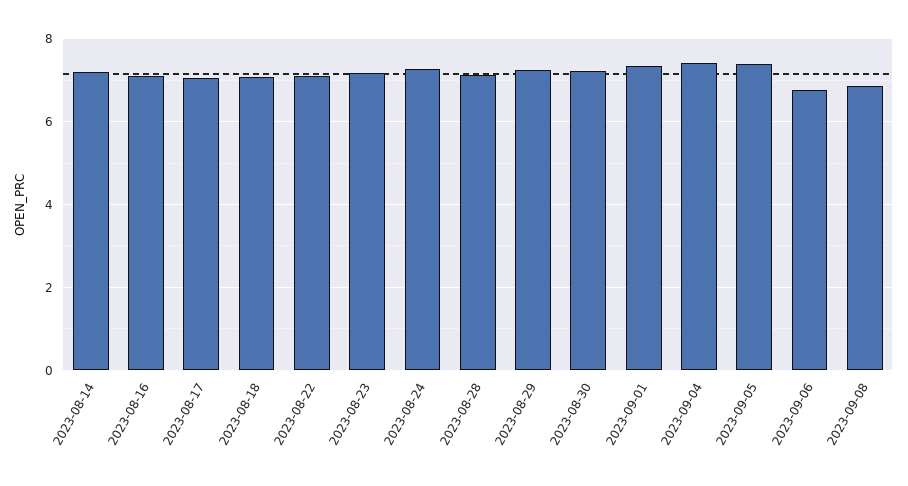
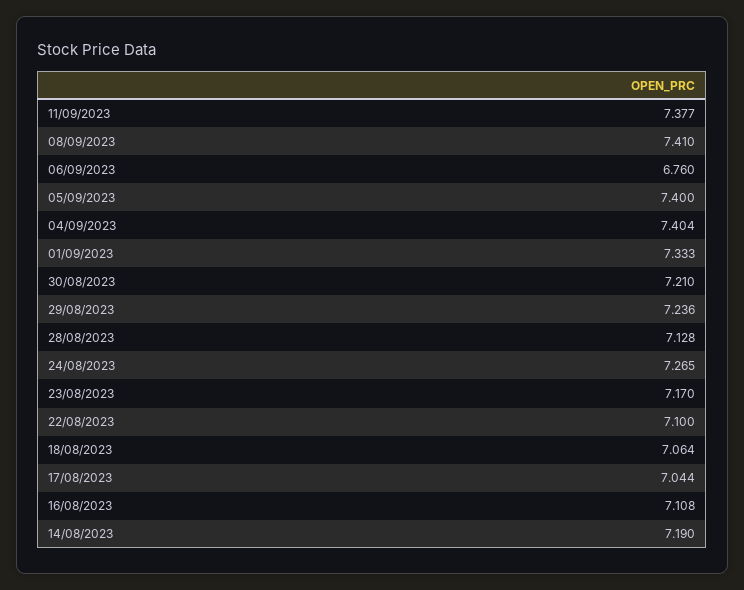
2023-09-08: 6.8 -> 7.41
11/09/2023: none -> 7.377

